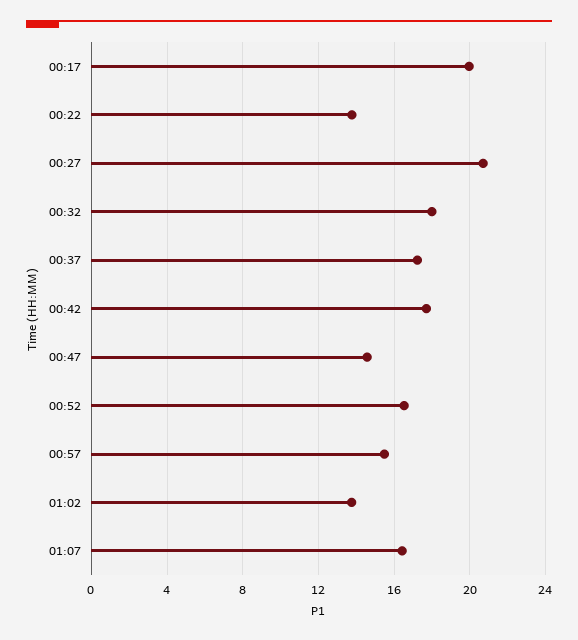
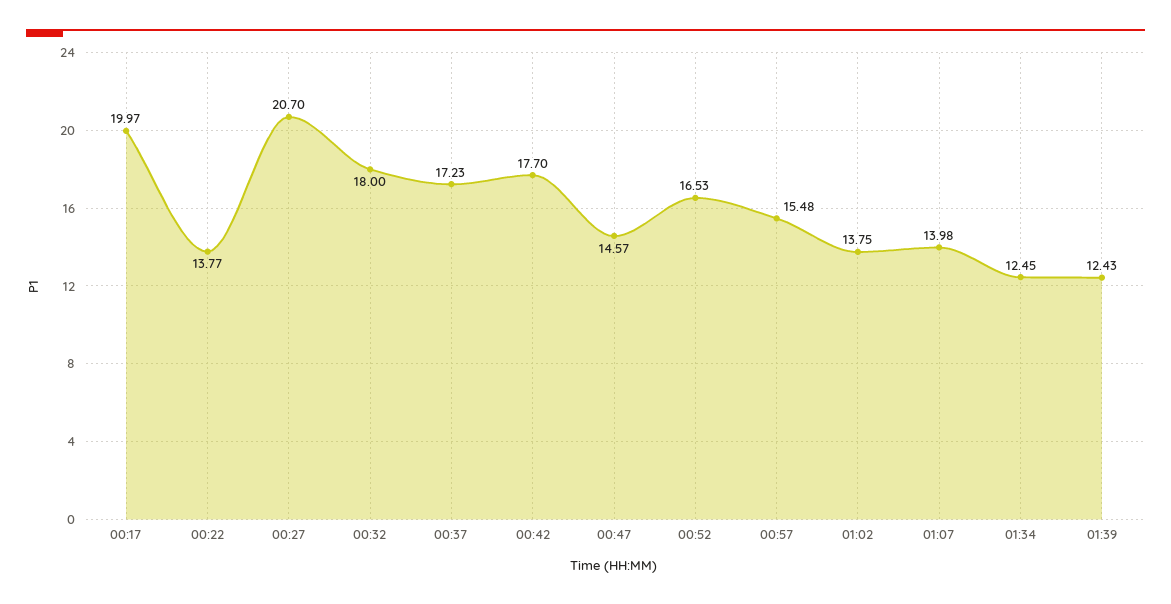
01:07: 16.5 -> 13.98
01:34: none -> 12.45
01:39: none -> 12.43

